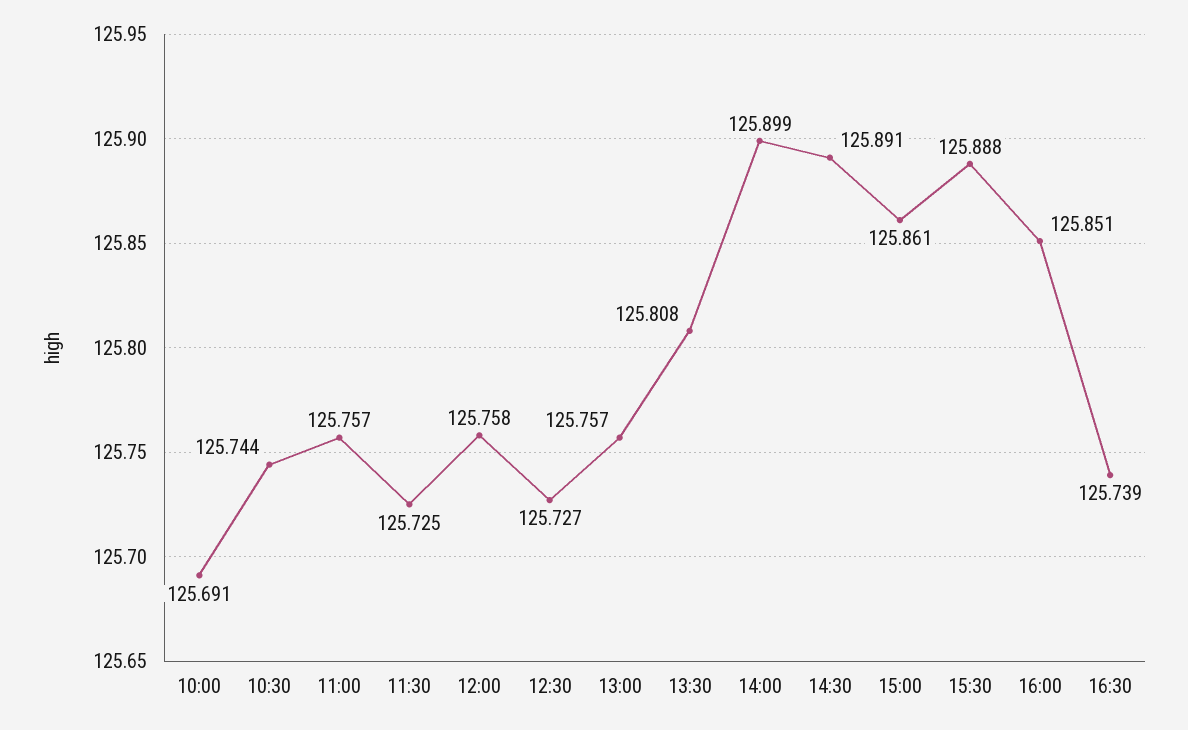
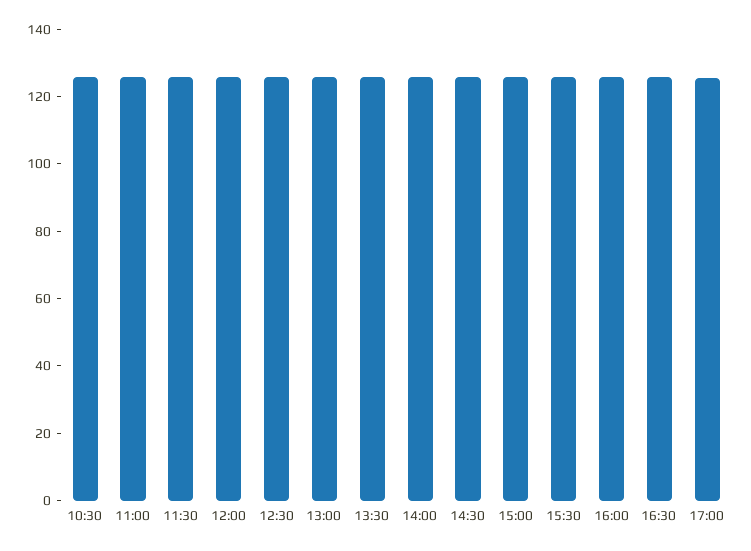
10:00: 125.691 -> none
17:00: none -> 125

